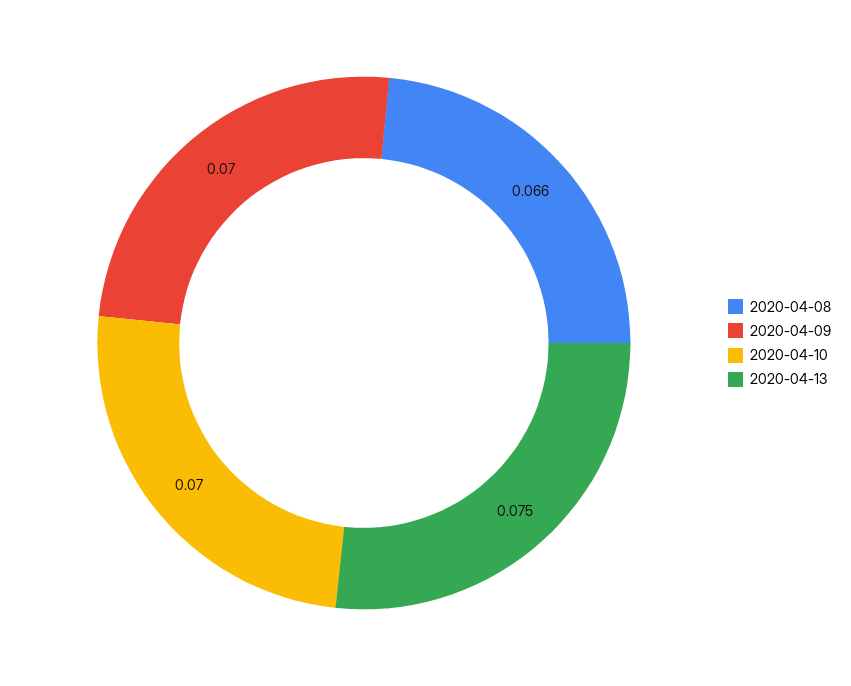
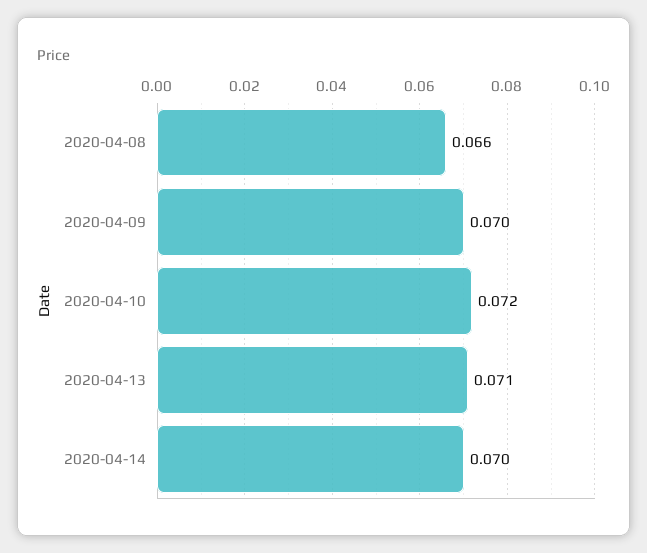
2020-04-10: 0.07 -> 0.072
2020-04-13: 0.075 -> 0.071
2020-04-14: none -> 0.07

